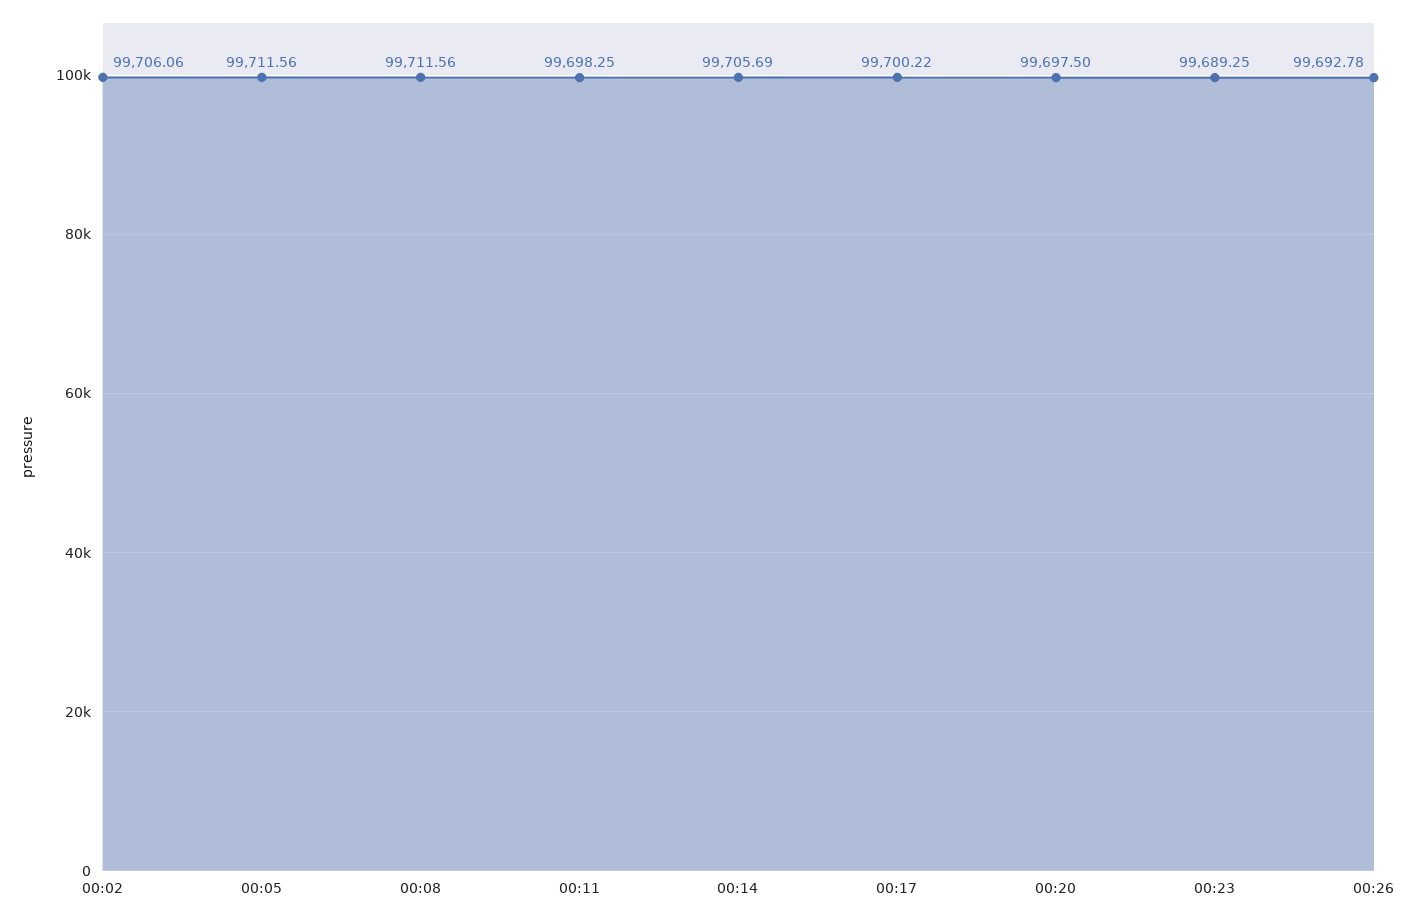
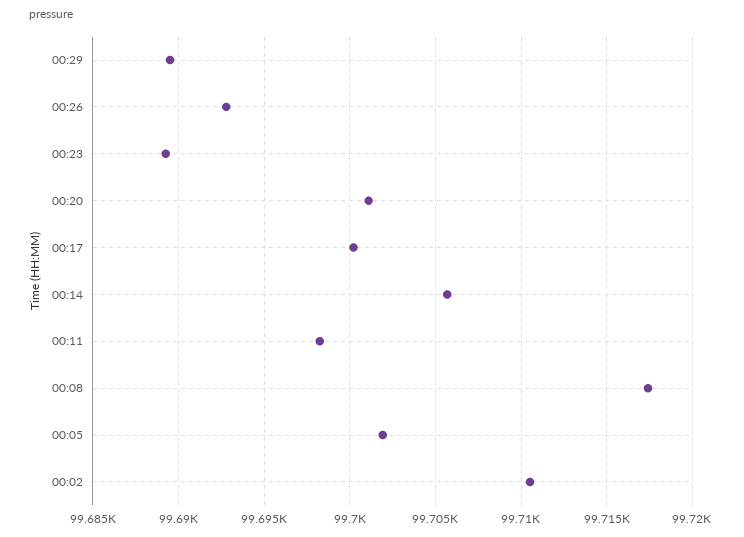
00:02: 99706.06 -> 99710.5
00:05: 99711.56 -> 99702
00:08: 99711.56 -> 99717.5
00:20: 99697.5 -> 99701
00:29: none -> 99689.5

